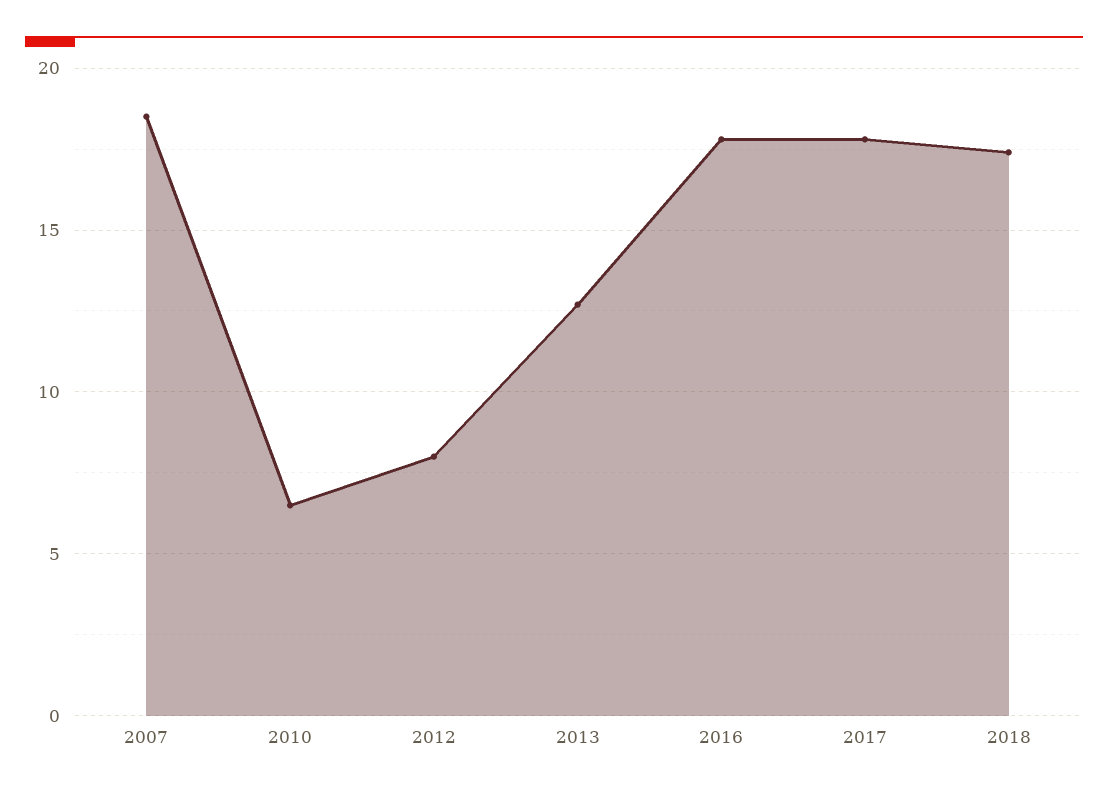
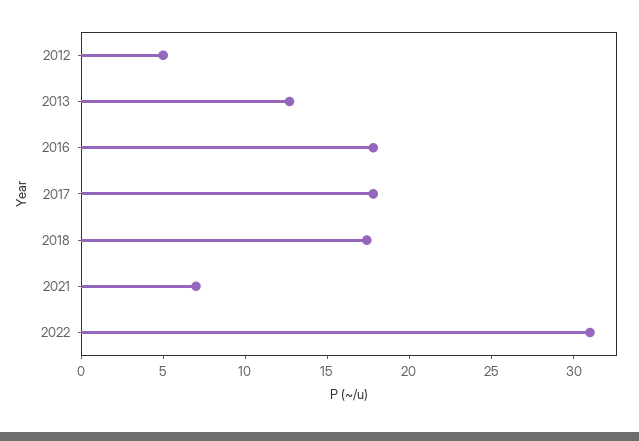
2007: 18.5 -> none
2010: 6.5 -> none
2012: 8 -> 5
2021: none -> 7
2022: none -> 31

